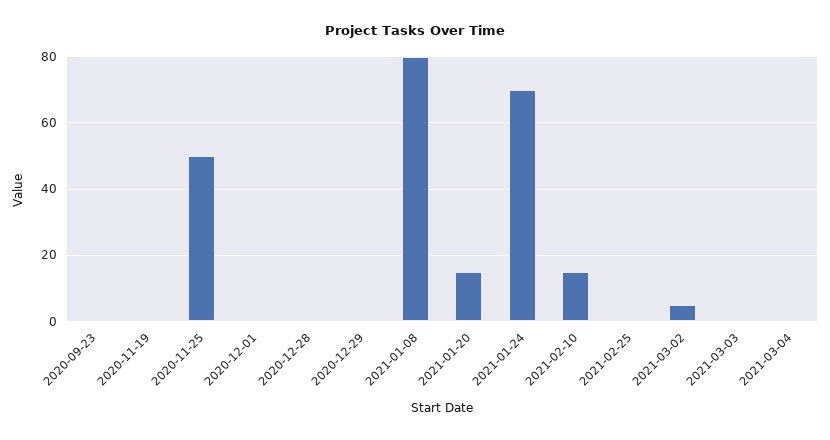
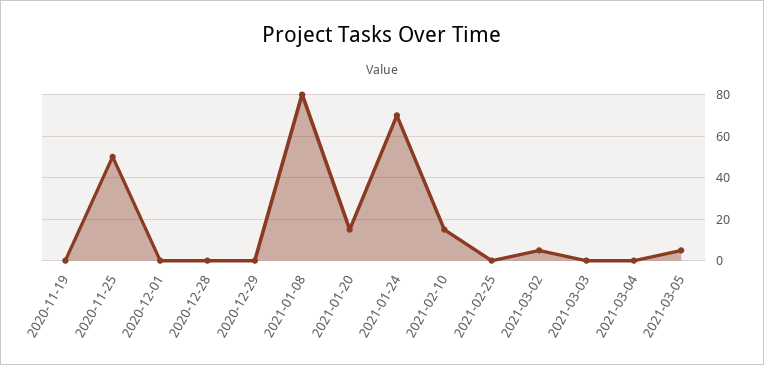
2020-09-23: 0 -> none
2021-03-05: none -> 5

